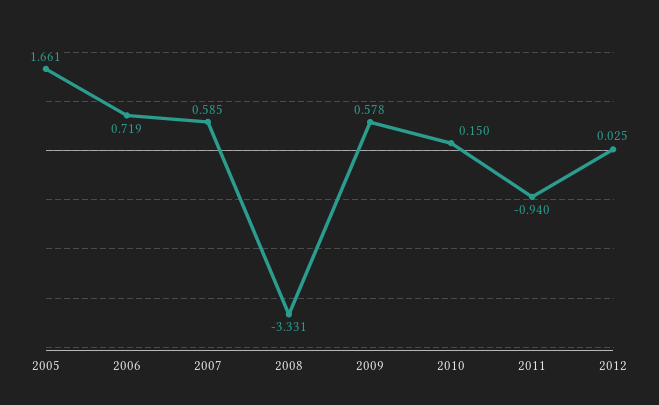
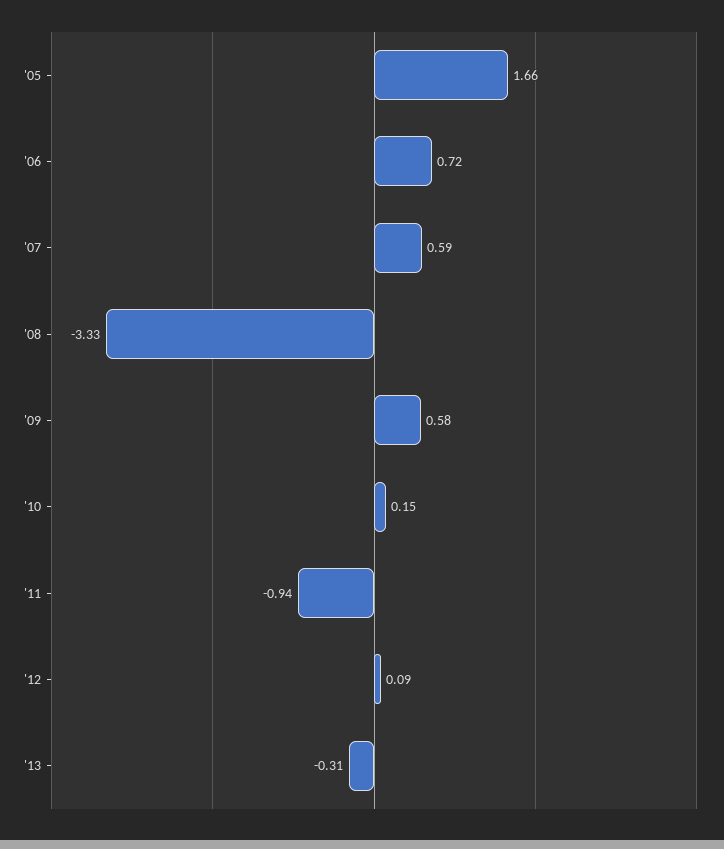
2012: 0.025 -> 0.09
'13: none -> -0.31

